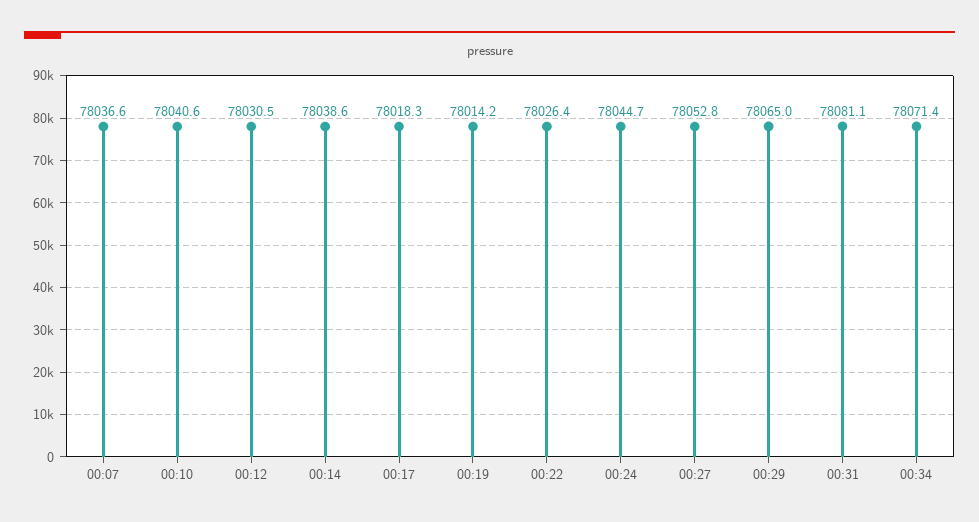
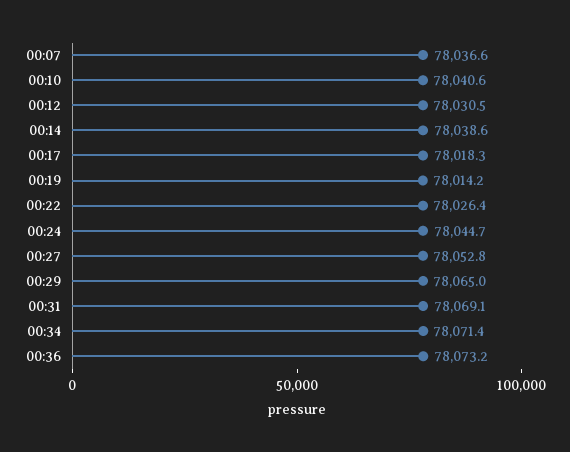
00:31: 78081.1 -> 78069.1
00:36: none -> 78073.2

